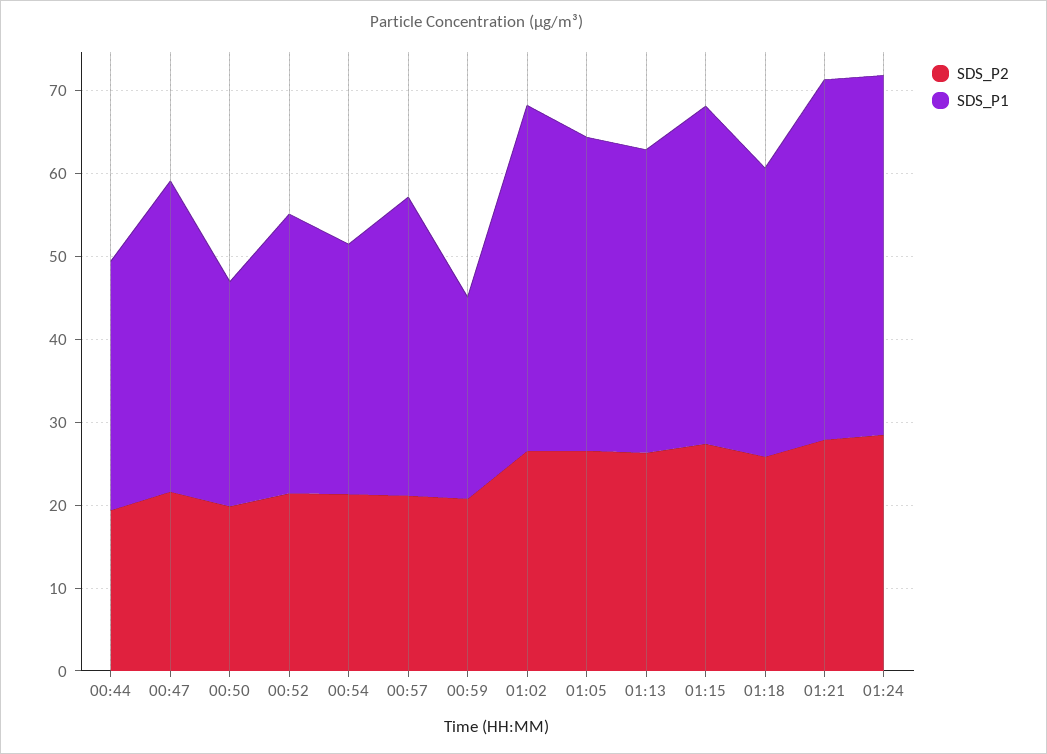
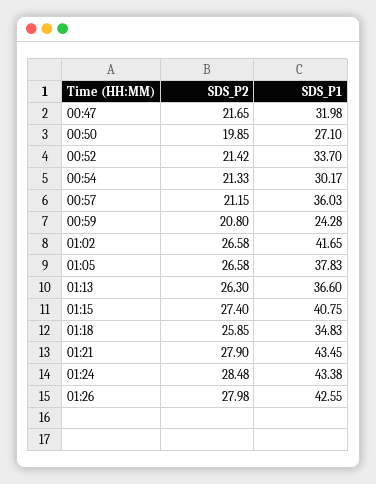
SDS_P2, 00:44: 20 -> none
SDS_P1, 00:44: 30 -> none
SDS_P1, 00:47: 38 -> 31.98
SDS_P2, 01:26: none -> 27.98
SDS_P1, 01:26: none -> 42.55

